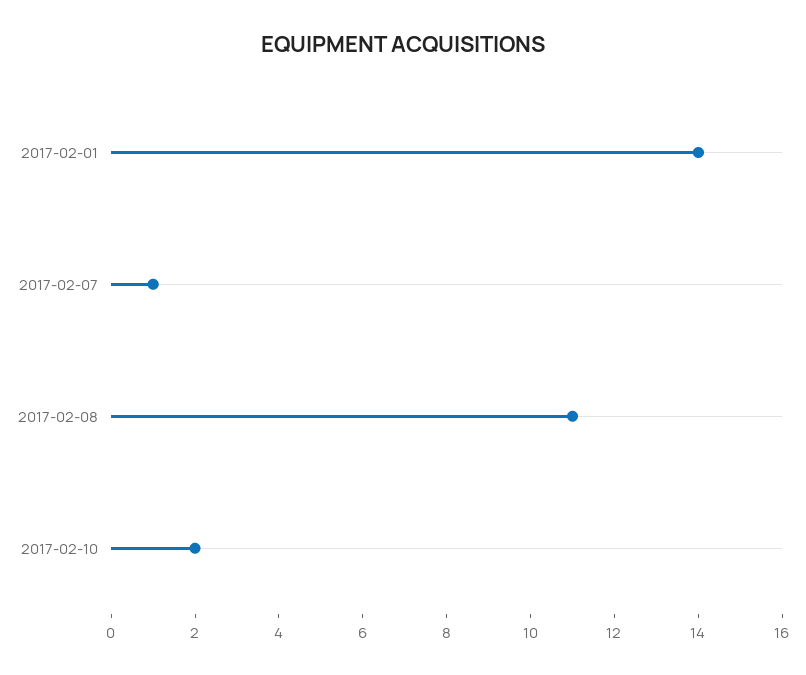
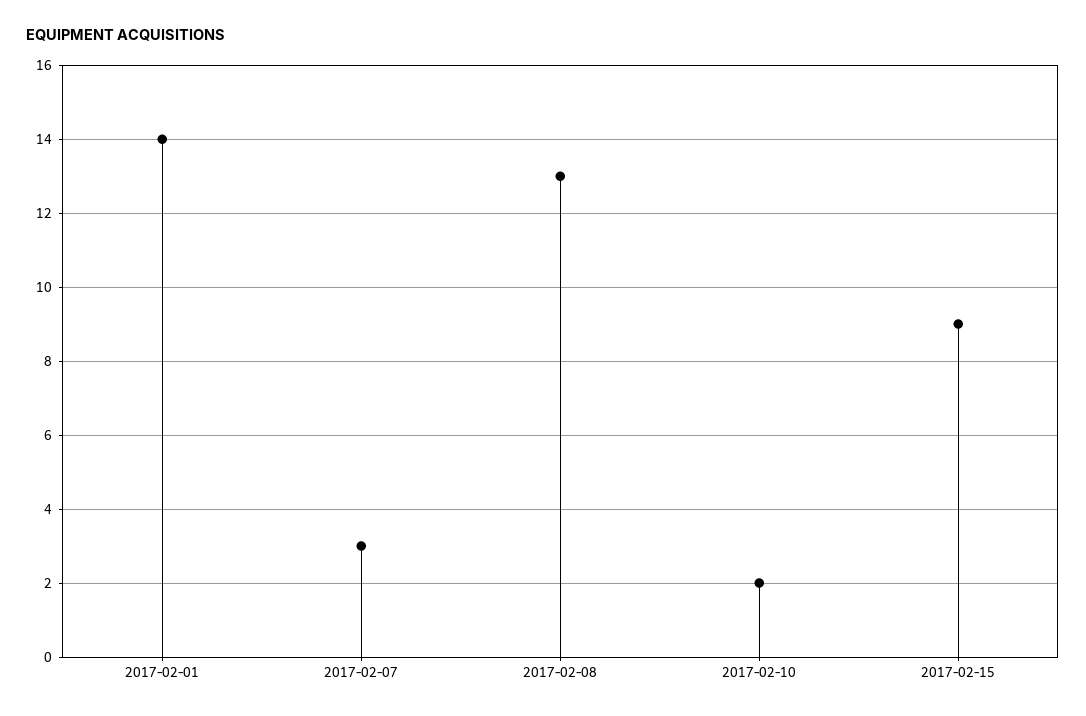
2017-02-07: 1 -> 3
2017-02-08: 11 -> 13
2017-02-15: none -> 9

